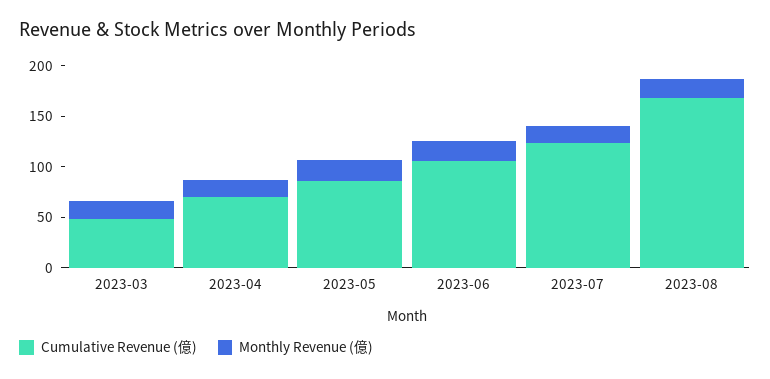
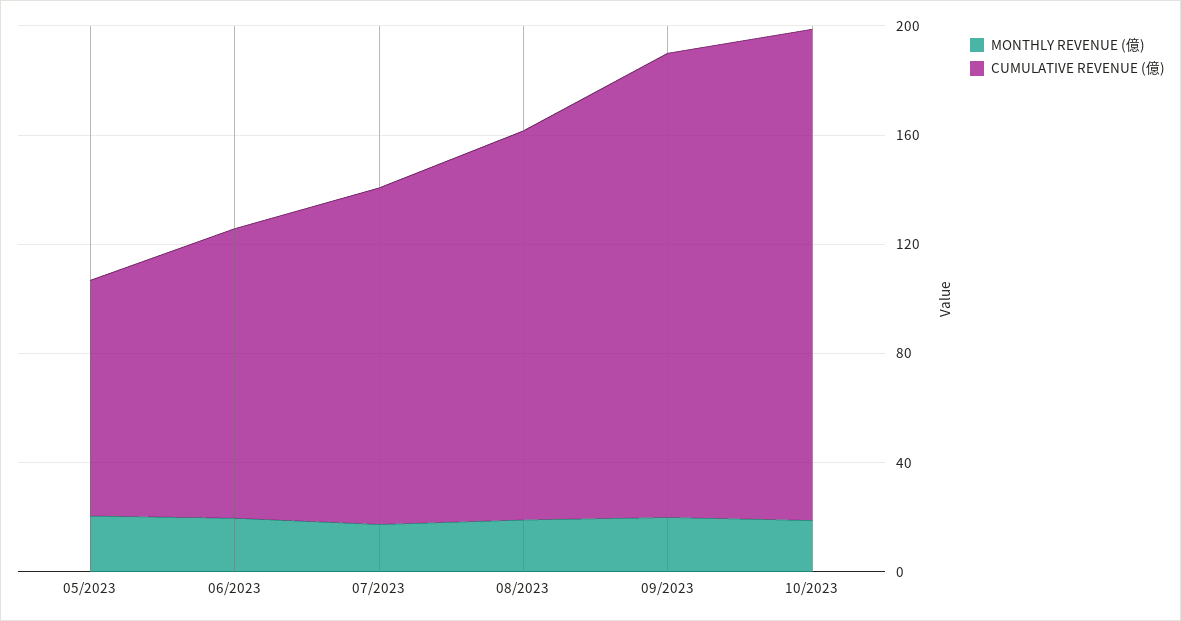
Cumulative Revenue (億), 2023-03: 50 -> none
Monthly Revenue (億), 2023-03: 20 -> none
Cumulative Revenue (億), 2023-04: 70 -> none
Monthly Revenue (億), 2023-04: 20 -> none
Cumulative Revenue (億), 2023-08: 170 -> 140
Monthly Revenue (億), 09/2023: none -> 20
Cumulative Revenue (億), 09/2023: none -> 170
Monthly Revenue (億), 10/2023: none -> 20
Cumulative Revenue (億), 10/2023: none -> 180

